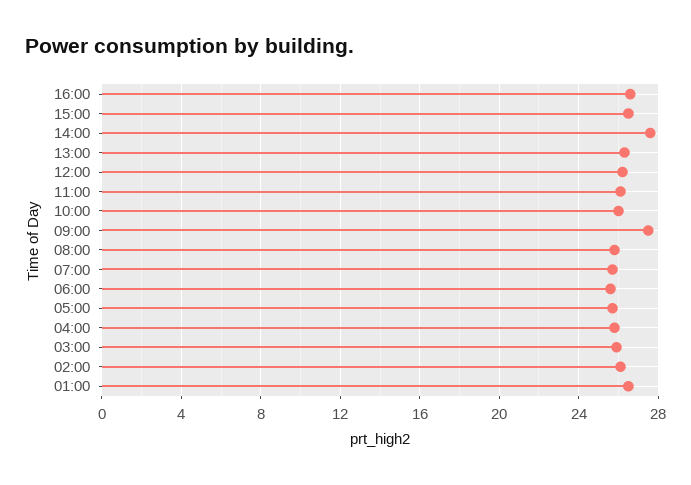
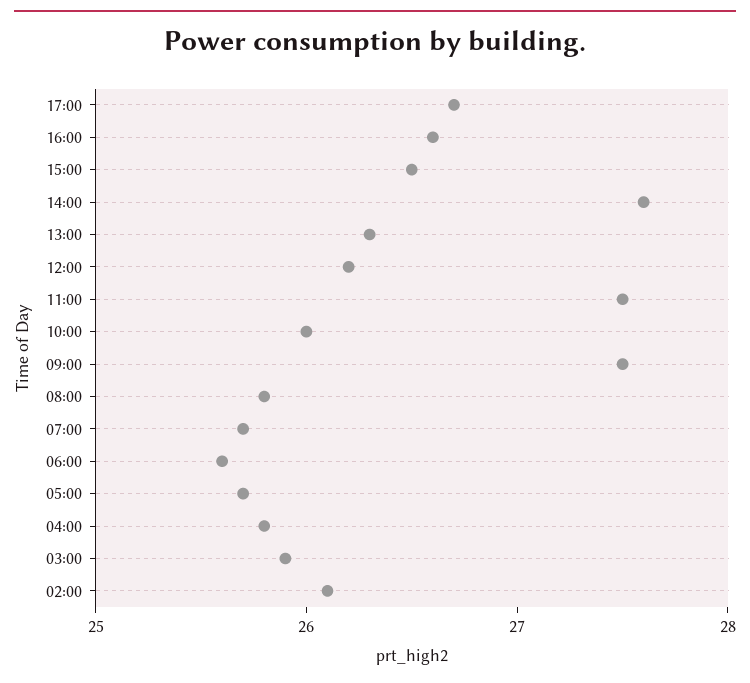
11:00: 26 -> 27.5
01:00: 26.5 -> none
17:00: none -> 26.7

